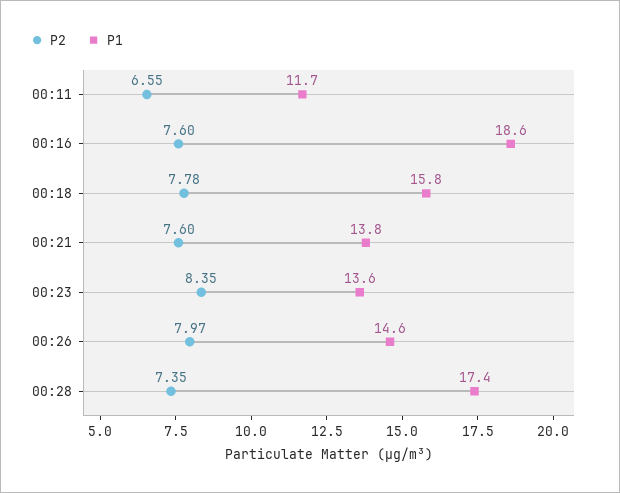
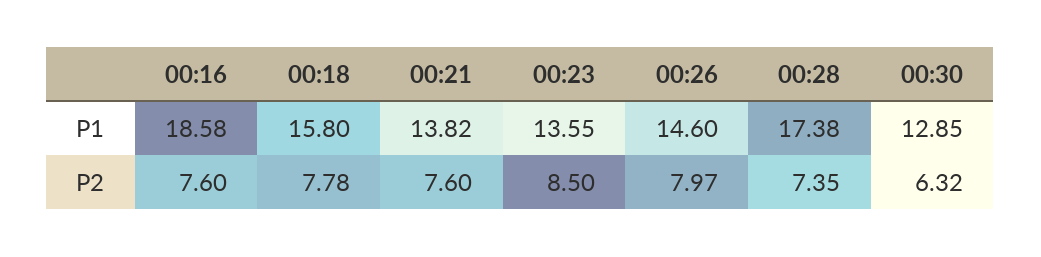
P2, 00:11: 6.55 -> none
P1, 00:11: 11.7 -> none
P2, 00:23: 8.35 -> 8.5
P1, 00:30: none -> 12.85
P2, 00:30: none -> 6.32

